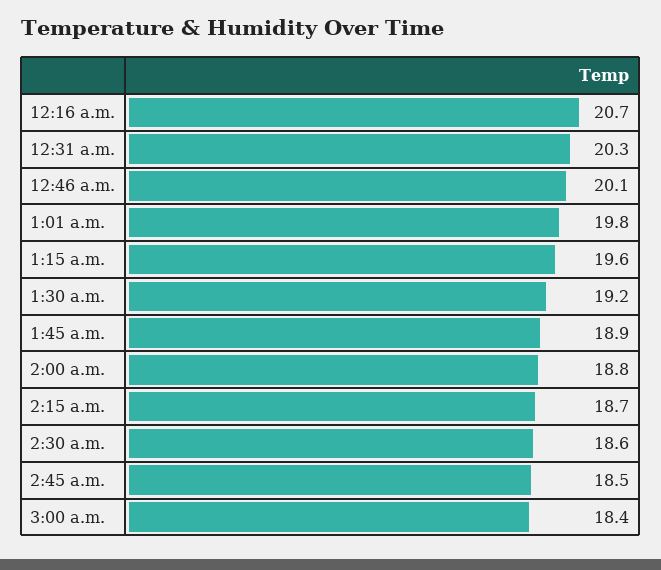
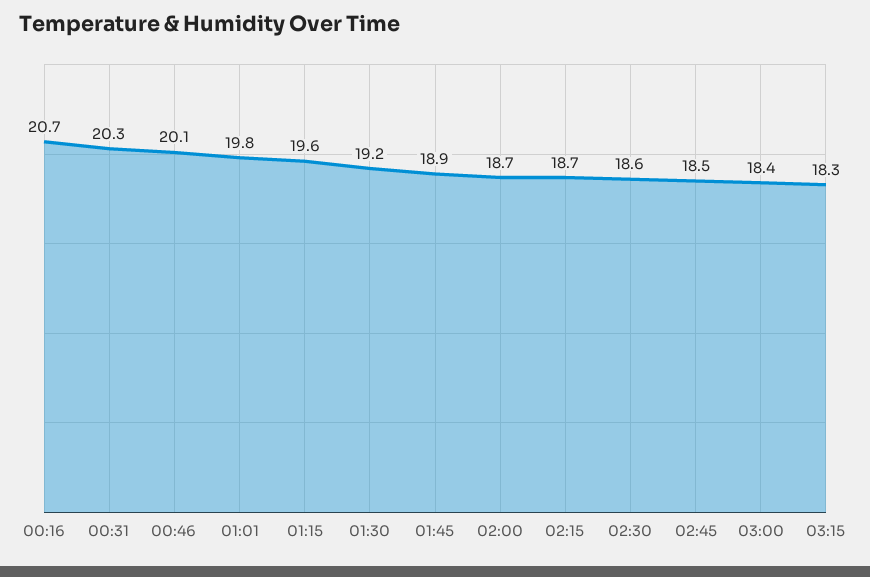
2:00 a.m.: 18.8 -> 18.7
03:15: none -> 18.3

